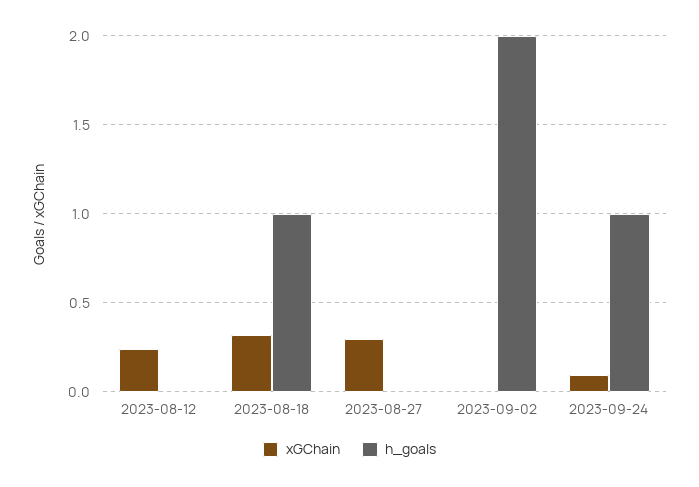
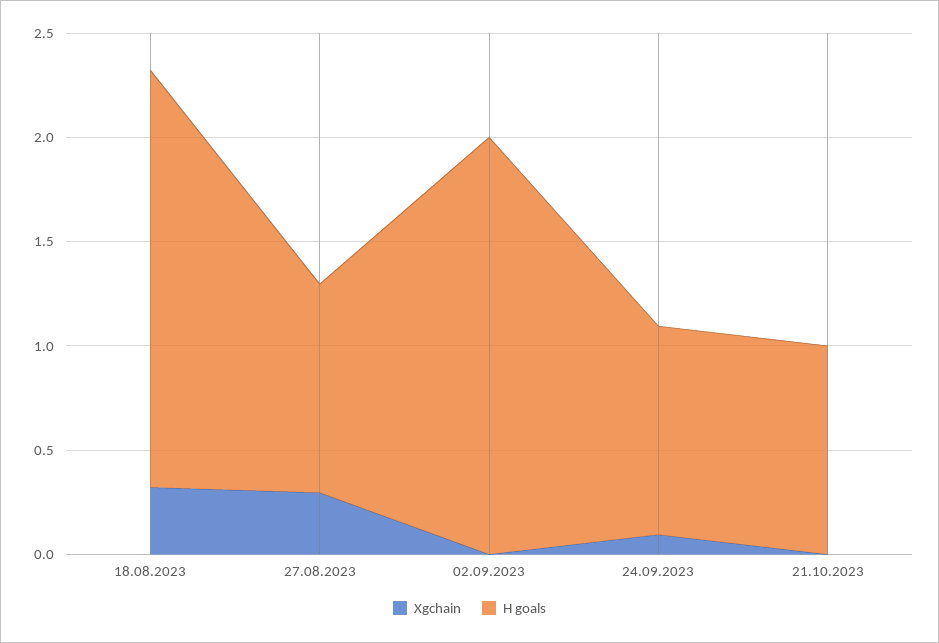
xGChain, 2023-08-12: 0.25 -> none
h_goals, 2023-08-12: 0 -> none
h_goals, 2023-08-18: 1 -> 2
h_goals, 2023-08-27: 0 -> 1
xGChain, 21.10.2023: none -> 0
h_goals, 21.10.2023: none -> 1

